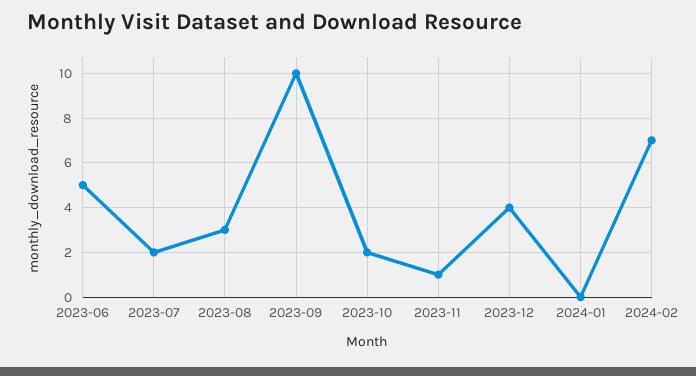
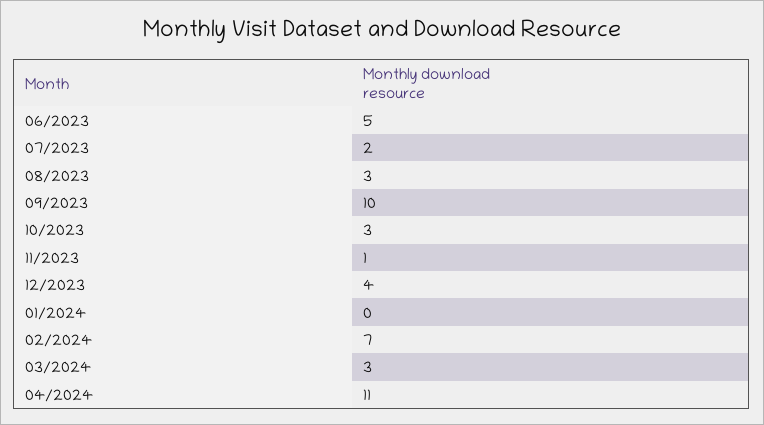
2023-10: 2 -> 3
03/2024: none -> 3
04/2024: none -> 11

